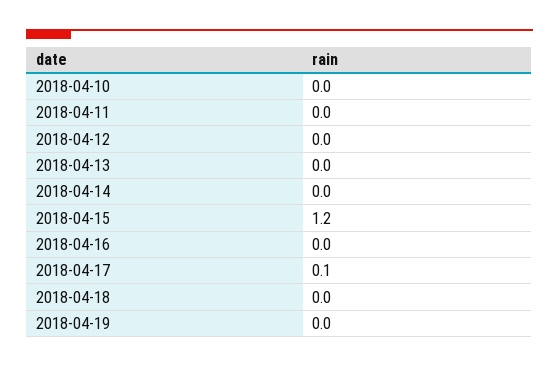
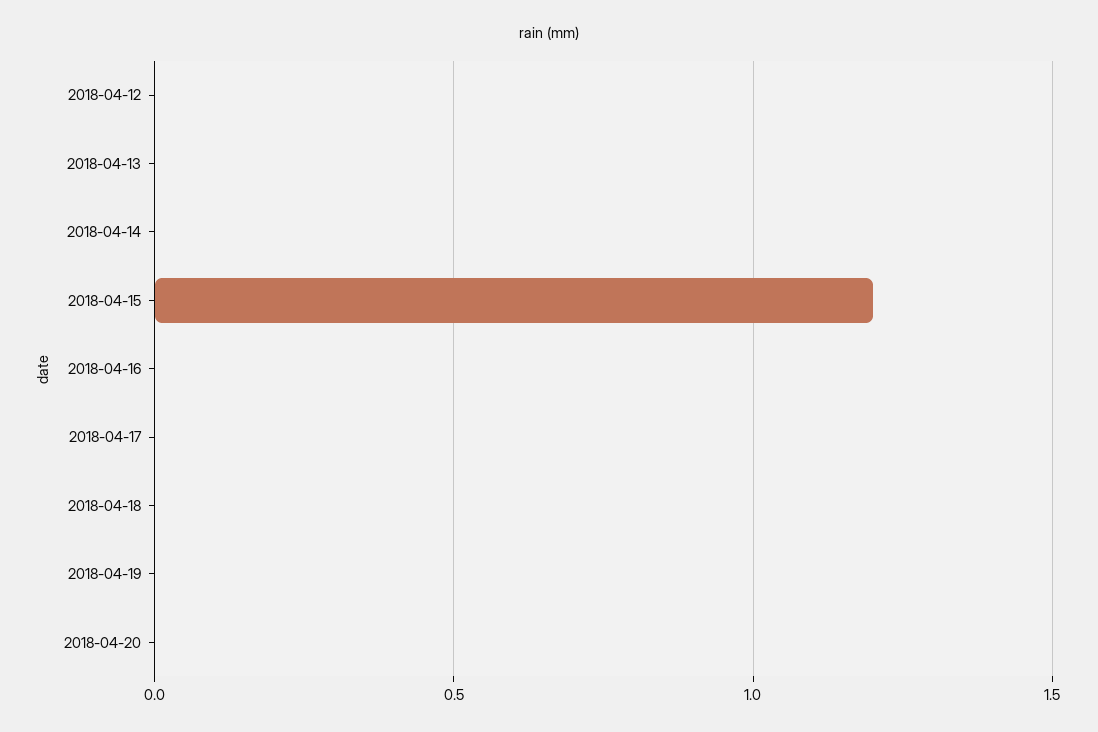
2018-04-10: 0 -> none
2018-04-11: 0 -> none
2018-04-17: 0.1 -> 0
2018-04-20: none -> 0

